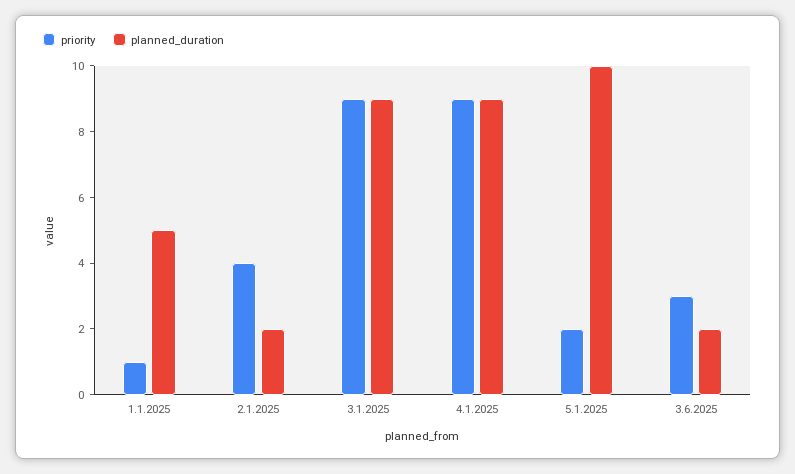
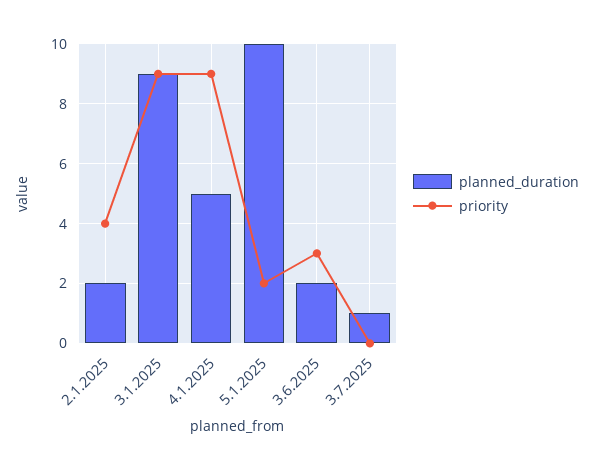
priority, 1.1.2025: 1 -> none
planned_duration, 1.1.2025: 5 -> none
planned_duration, 4.1.2025: 9 -> 5
planned_duration, 3.7.2025: none -> 1
priority, 3.7.2025: none -> 0

